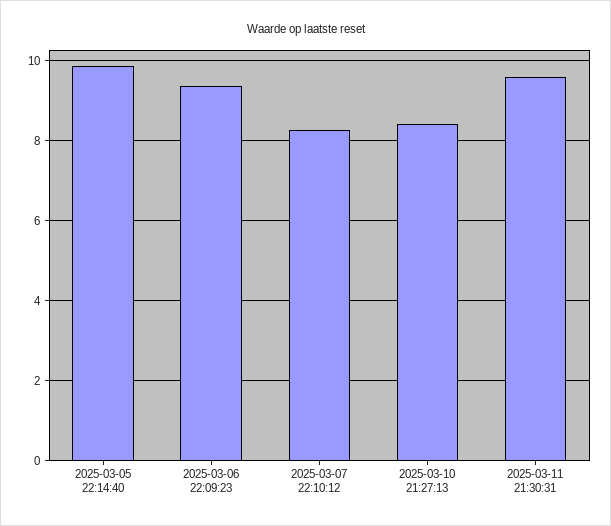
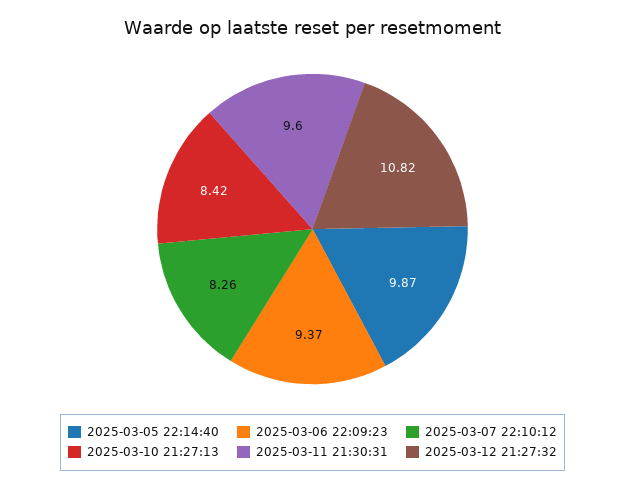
2025-03-12 21:27:32: none -> 10.82

